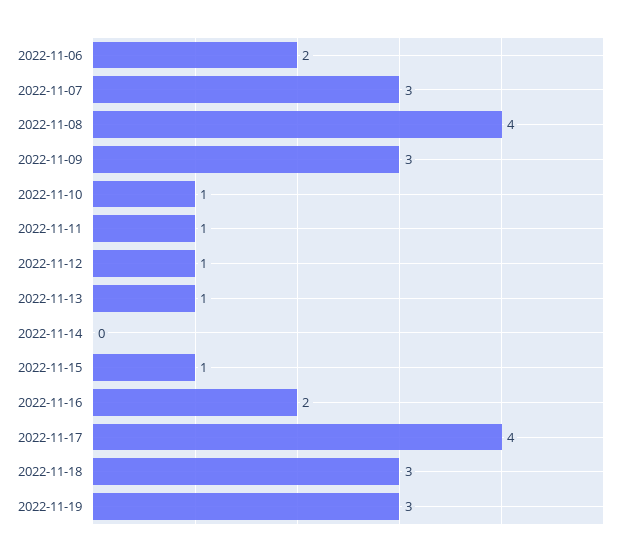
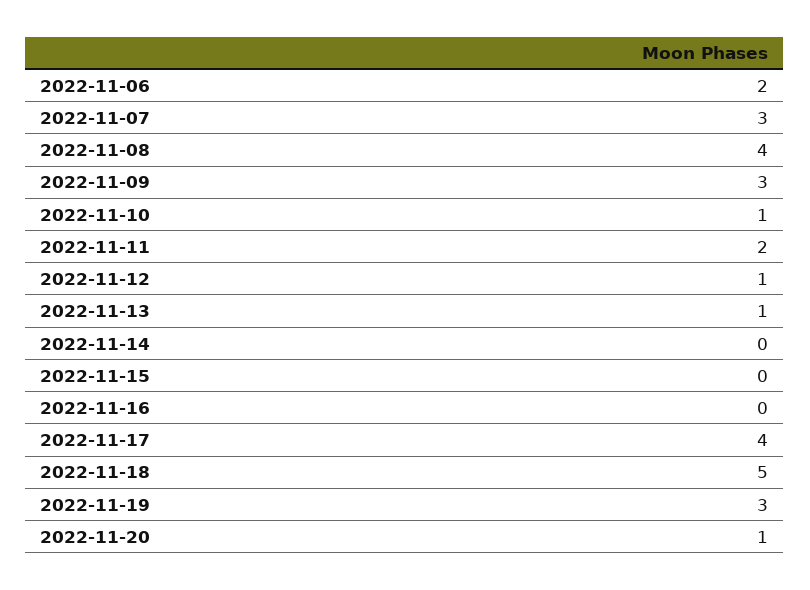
2022-11-11: 1 -> 2
2022-11-15: 1 -> 0
2022-11-16: 2 -> 0
2022-11-18: 3 -> 5
2022-11-20: none -> 1

